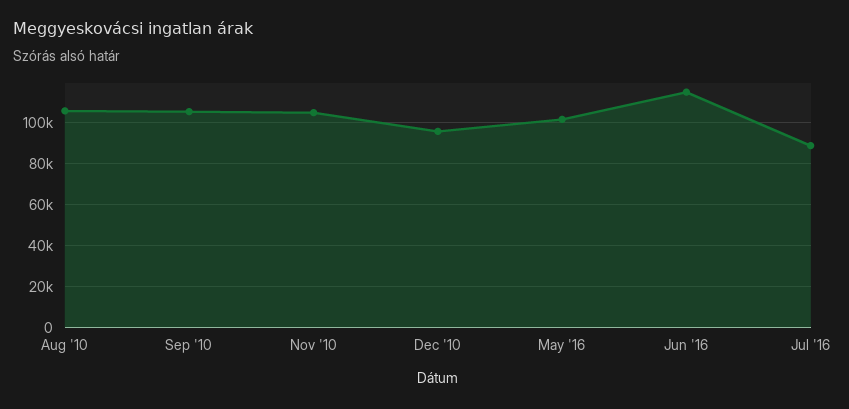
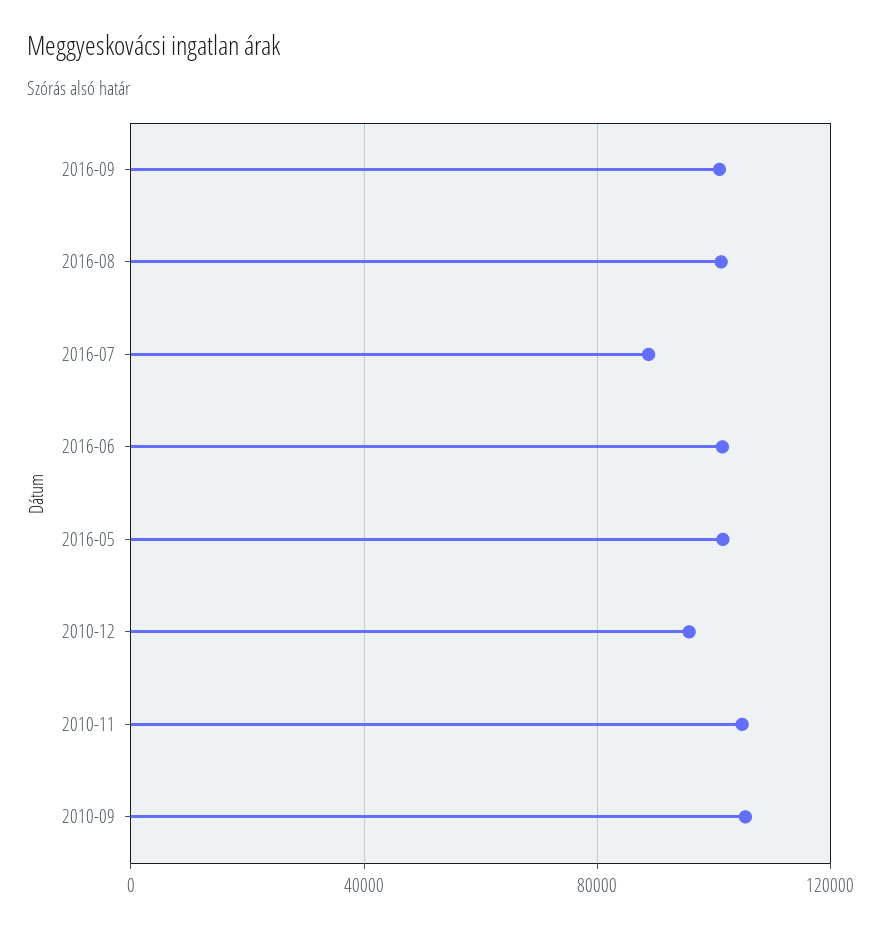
Aug '10: 105000 -> none
Jun '16: 115000 -> 100000
2016-09: none -> 100000
2016-08: none -> 100000

